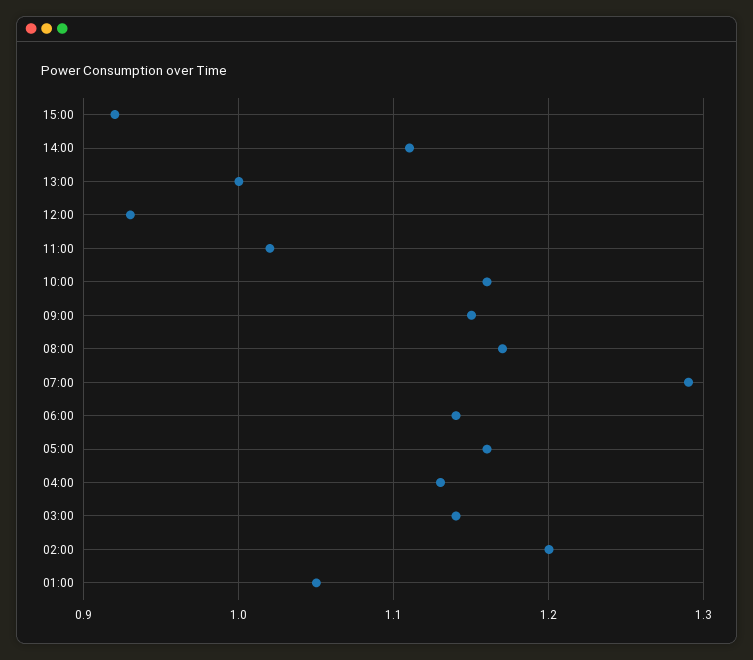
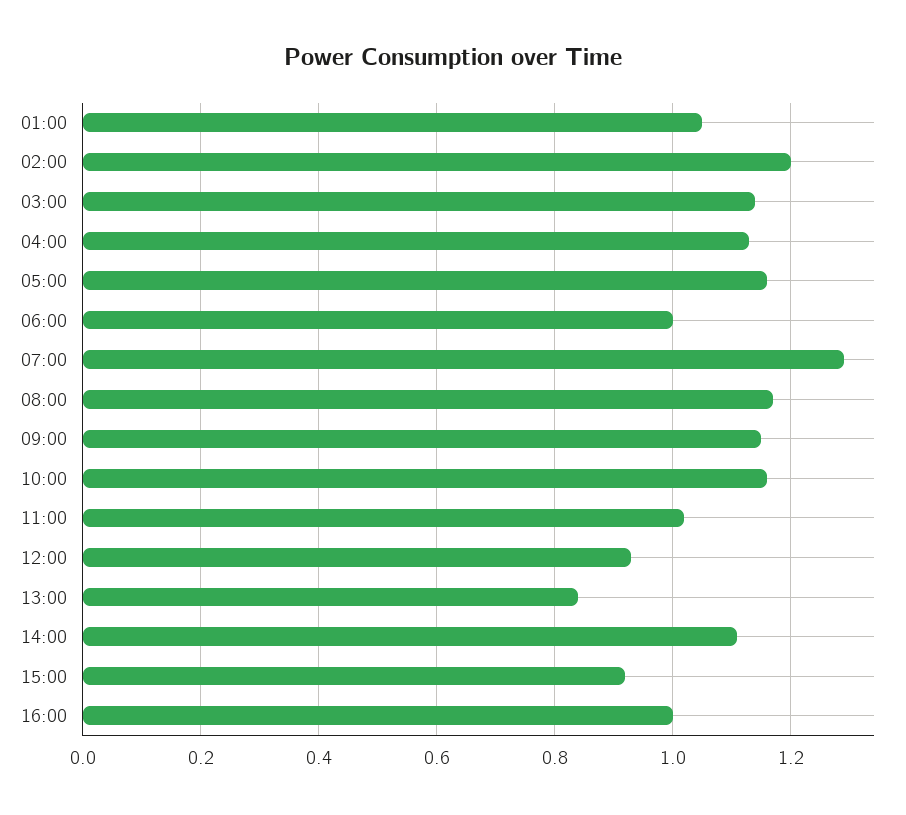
13:00: 1 -> 0.85
06:00: 1.14 -> 1
16:00: none -> 1

